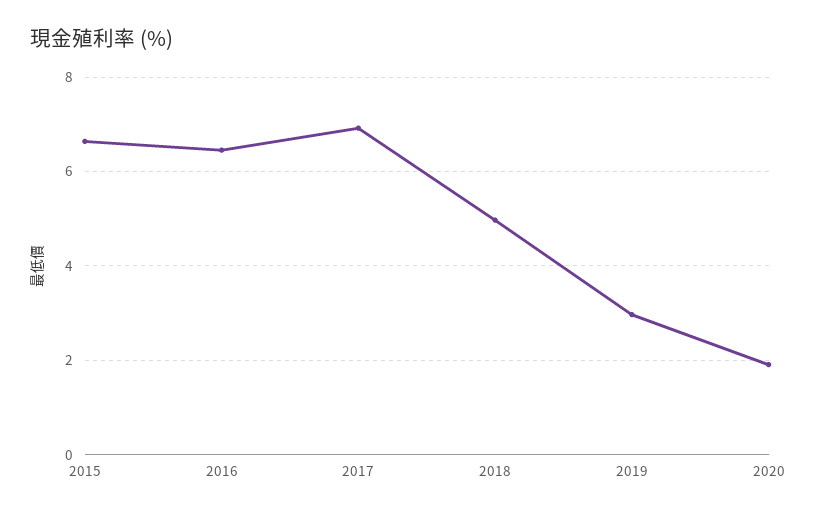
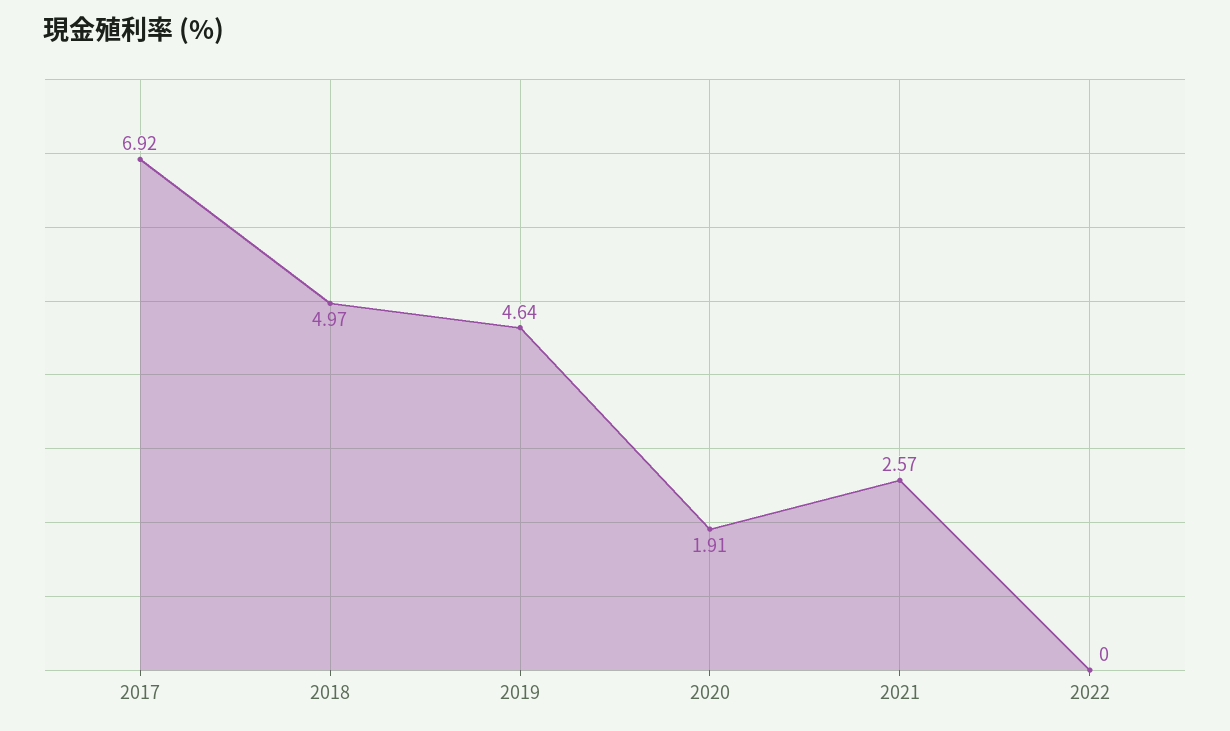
2015: 6.6 -> none
2016: 6.4 -> none
2019: 3 -> 4.64
2021: none -> 2.57
2022: none -> 0

